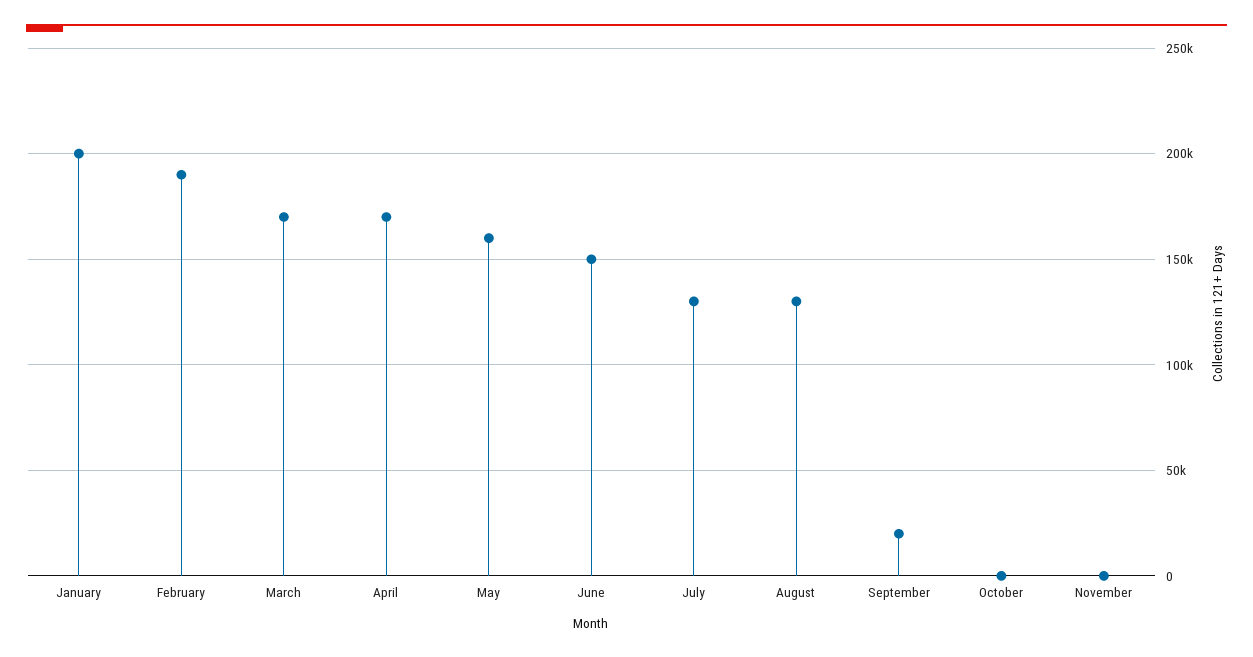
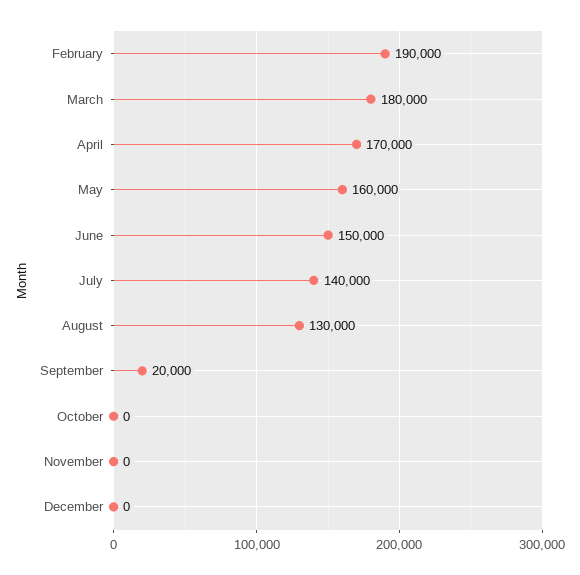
January: 200000 -> none
March: 170000 -> 180000
July: 130000 -> 140000
December: none -> 0

